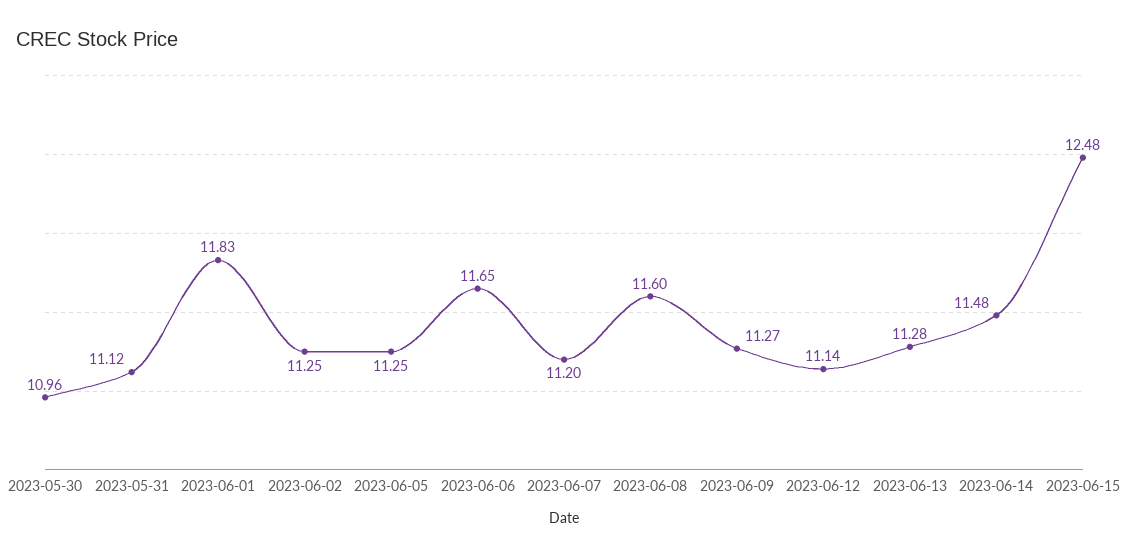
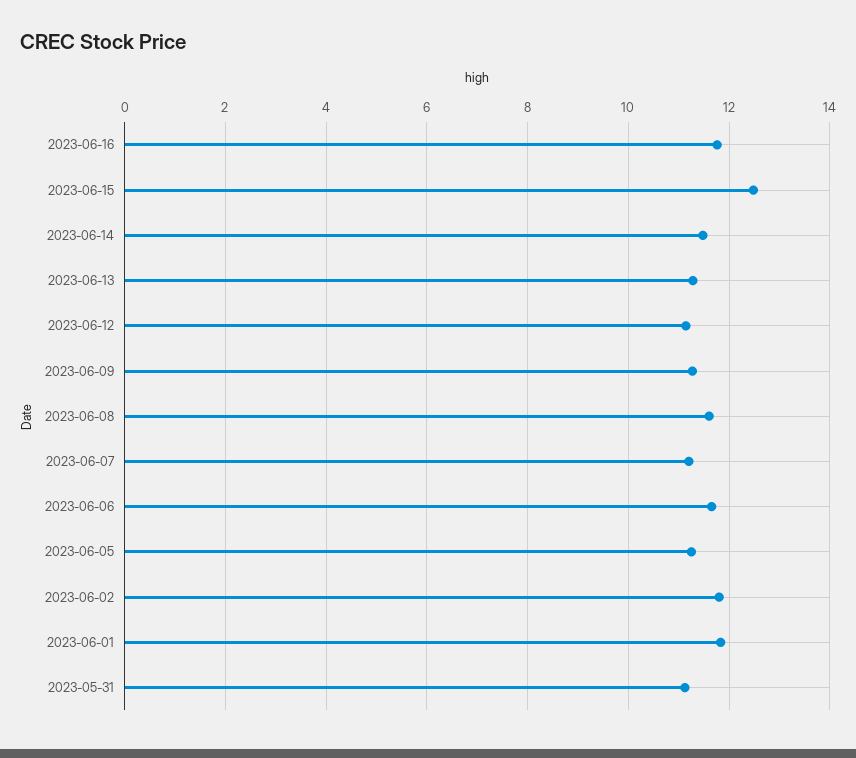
2023-05-30: 10.96 -> none
2023-06-02: 11.25 -> 11.8
2023-06-16: none -> 11.8

